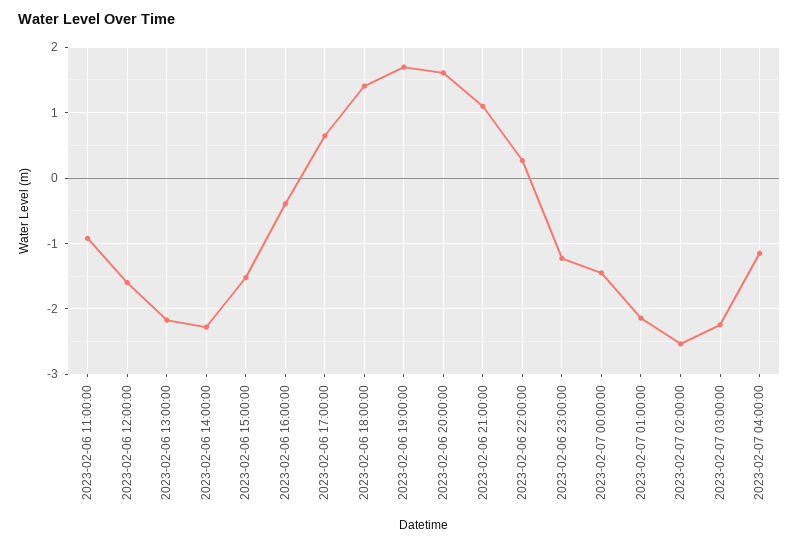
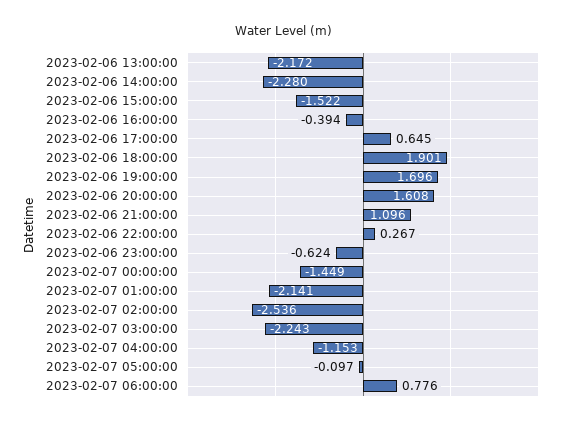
2023-02-06 11:00:00: -0.9 -> none
2023-02-06 12:00:00: -1.6 -> none
2023-02-06 18:00:00: 1.4 -> 1.901
2023-02-06 23:00:00: -1.2 -> -0.624
2023-02-07 05:00:00: none -> -0.097
2023-02-07 06:00:00: none -> 0.776

